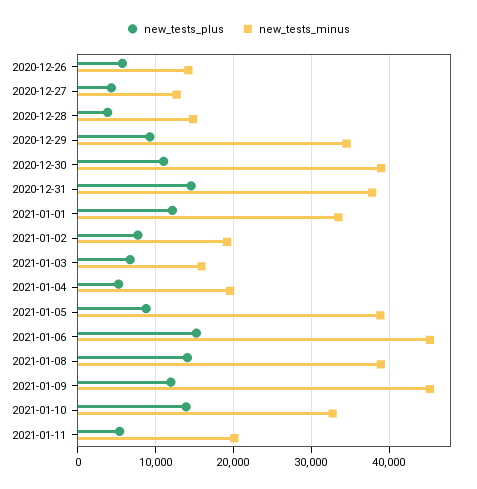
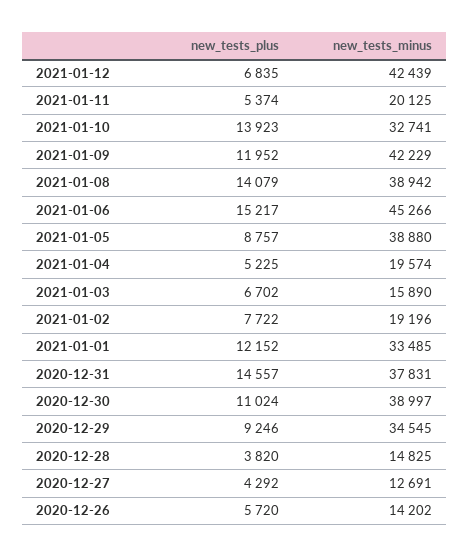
new_tests_minus, 2021-01-09: 45000 -> 42229
new_tests_plus, 2021-01-12: none -> 6835
new_tests_minus, 2021-01-12: none -> 42439

